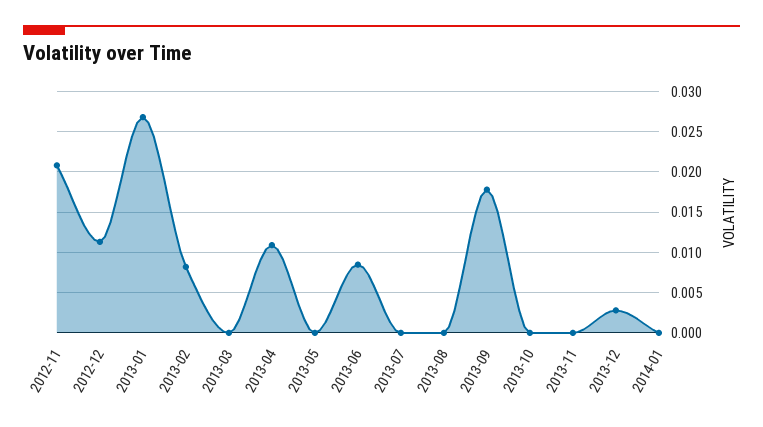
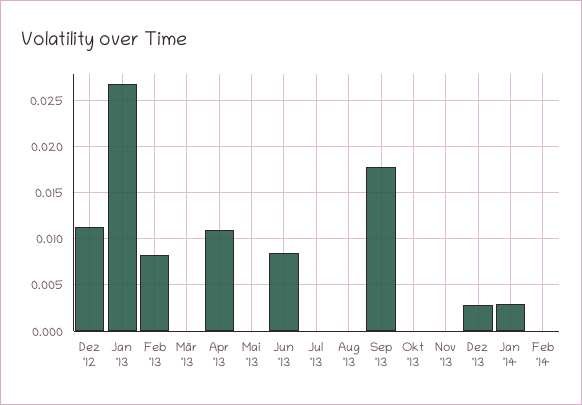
2012-11: 0.021 -> none
2014-01: 0 -> 0.003
Feb '14: none -> 0

